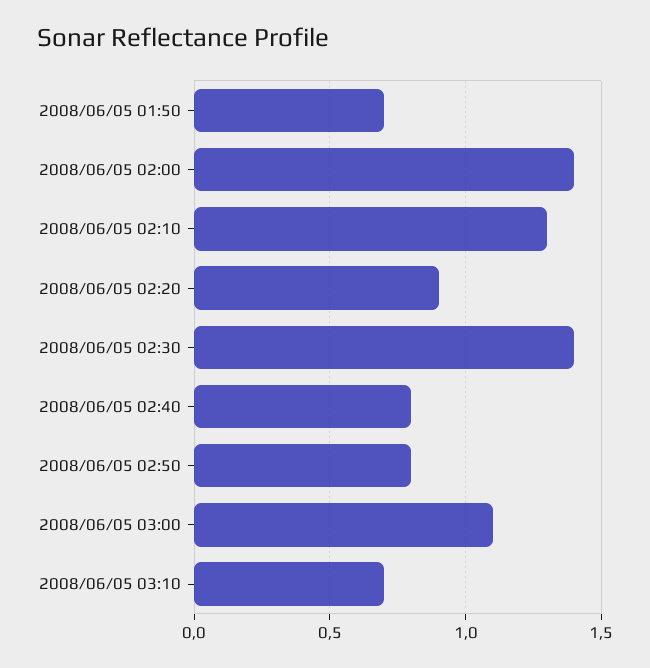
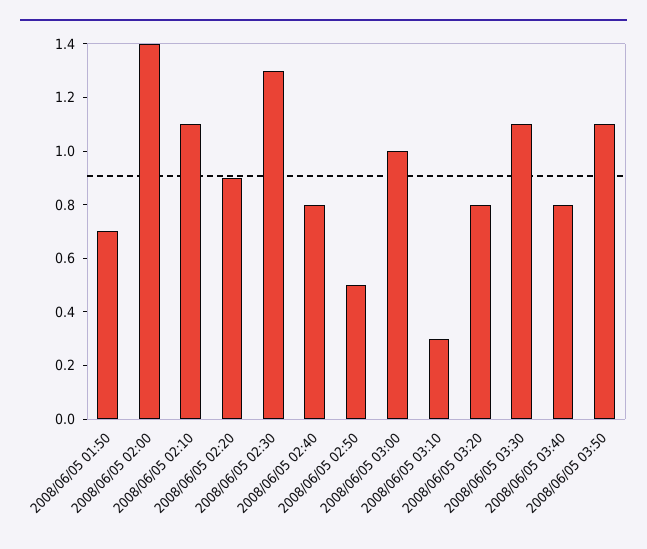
2008/06/05 02:10: 1.3 -> 1.1
2008/06/05 02:30: 1.4 -> 1.3
2008/06/05 02:50: 0.8 -> 0.5
2008/06/05 03:00: 1.1 -> 1
2008/06/05 03:10: 0.7 -> 0.3
2008/06/05 03:20: none -> 0.8
2008/06/05 03:30: none -> 1.1
2008/06/05 03:40: none -> 0.8
2008/06/05 03:50: none -> 1.1

